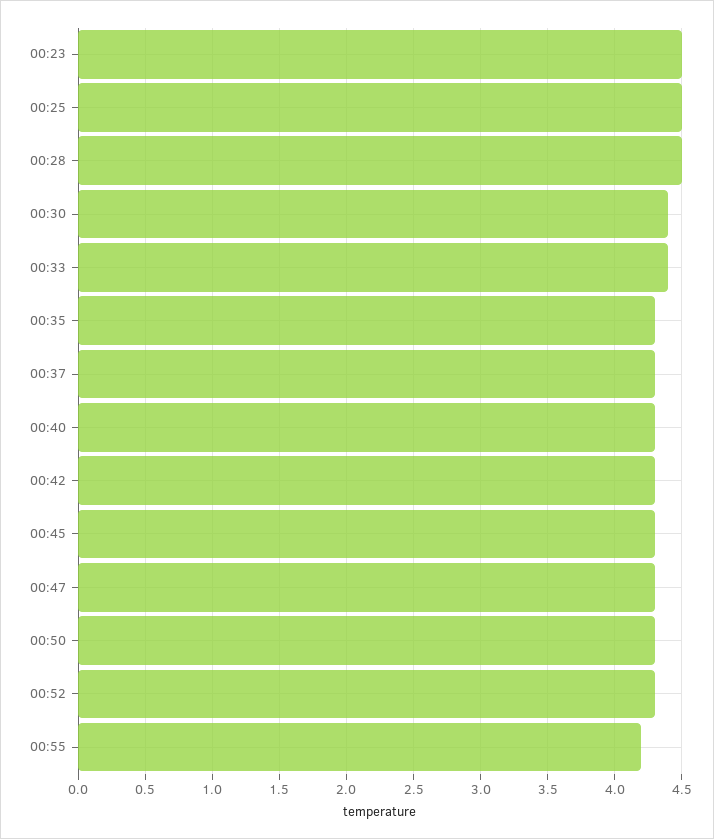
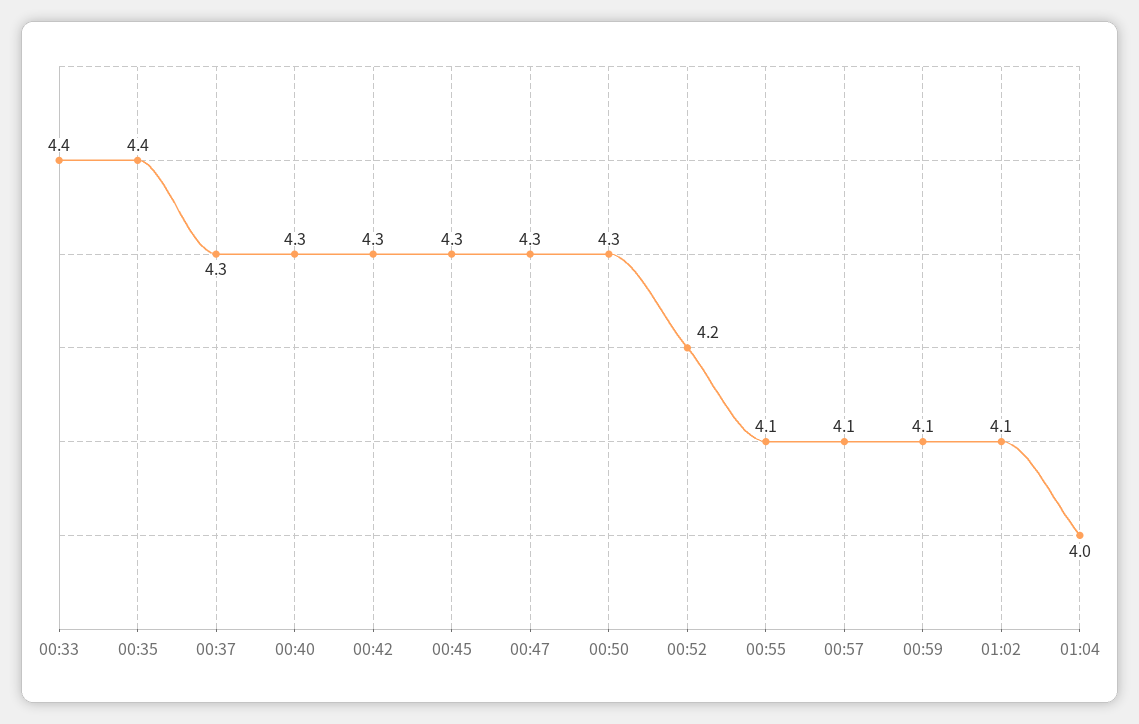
00:23: 4.5 -> none
00:25: 4.5 -> none
00:28: 4.5 -> none
00:30: 4.4 -> none
00:35: 4.3 -> 4.4
00:52: 4.3 -> 4.2
00:55: 4.2 -> 4.1
00:57: none -> 4.1
00:59: none -> 4.1
01:02: none -> 4.1
01:04: none -> 4

